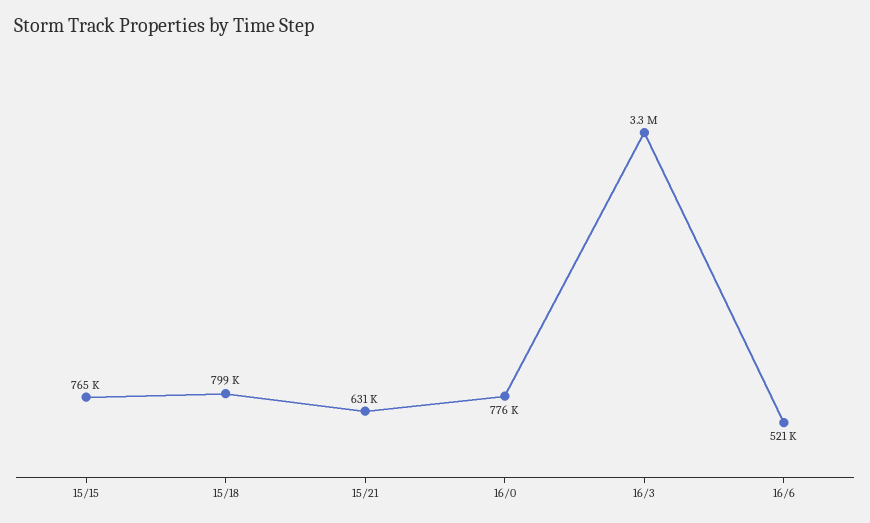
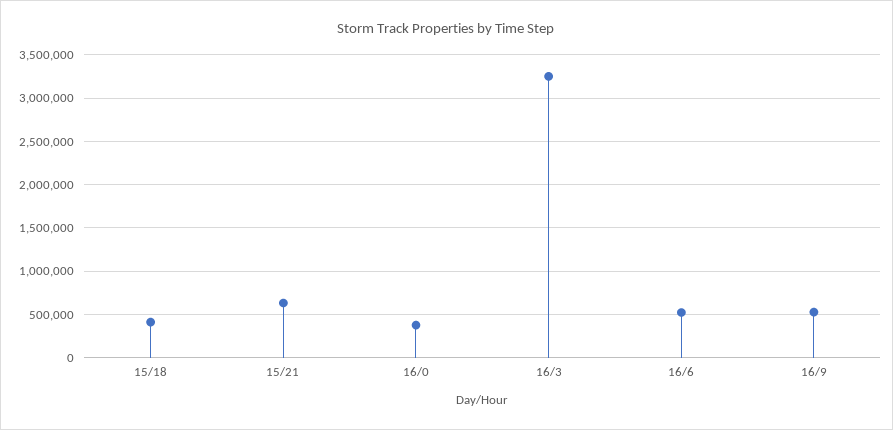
15/15: 765000 -> none
15/18: 799000 -> 400000
16/0: 776000 -> 400000
16/9: none -> 500000

